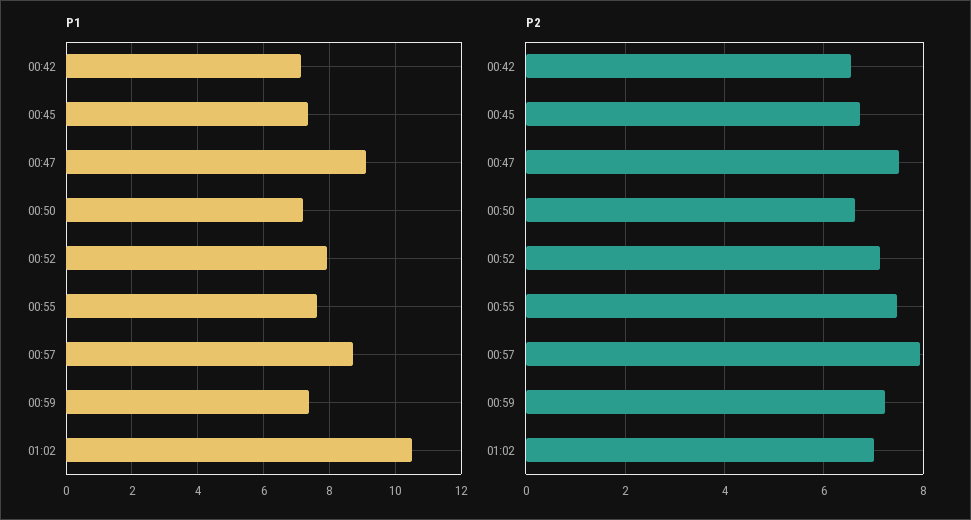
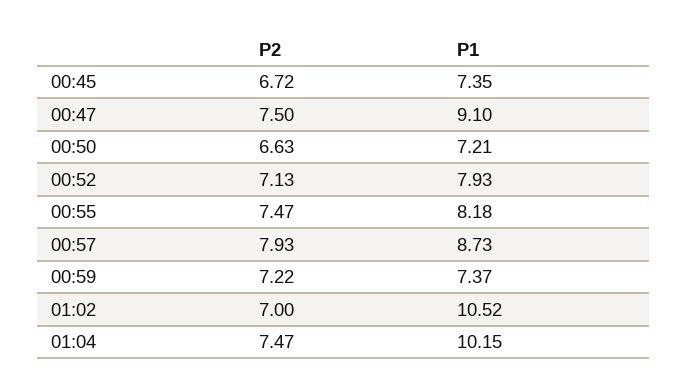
P1, 00:42: 7.2 -> none
P1, 00:55: 7.6 -> 8.18
P2, 00:42: 6.6 -> none
P2, 01:04: none -> 7.47
P1, 01:04: none -> 10.15

